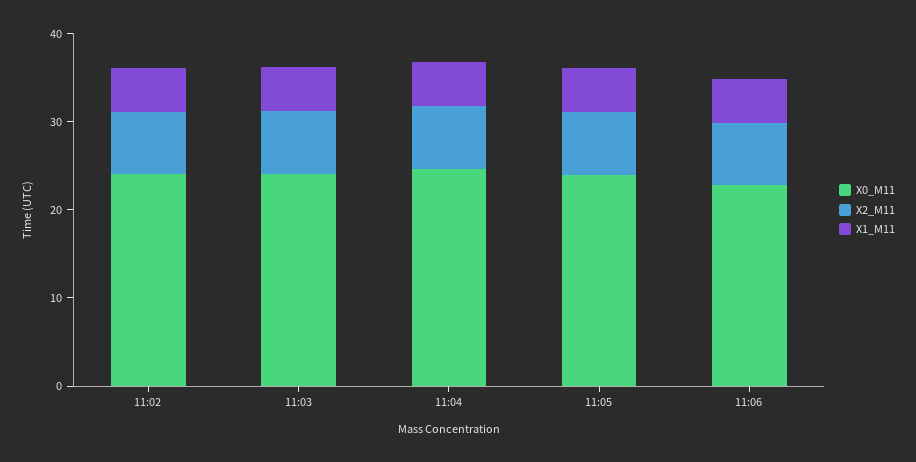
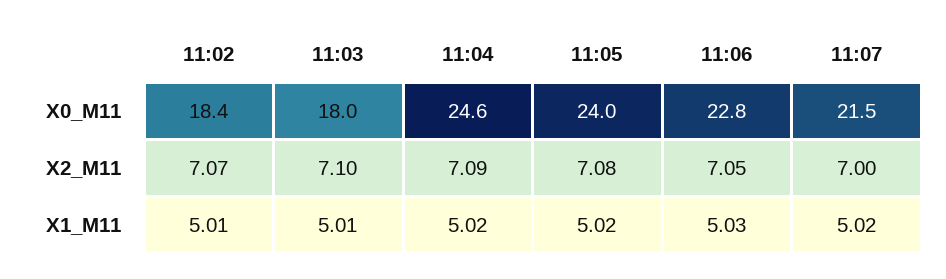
X0_M11, 11:02: 24 -> 18.4
X0_M11, 11:03: 24 -> 18
X0_M11, 11:07: none -> 21.5
X2_M11, 11:07: none -> 7
X1_M11, 11:07: none -> 5.02

